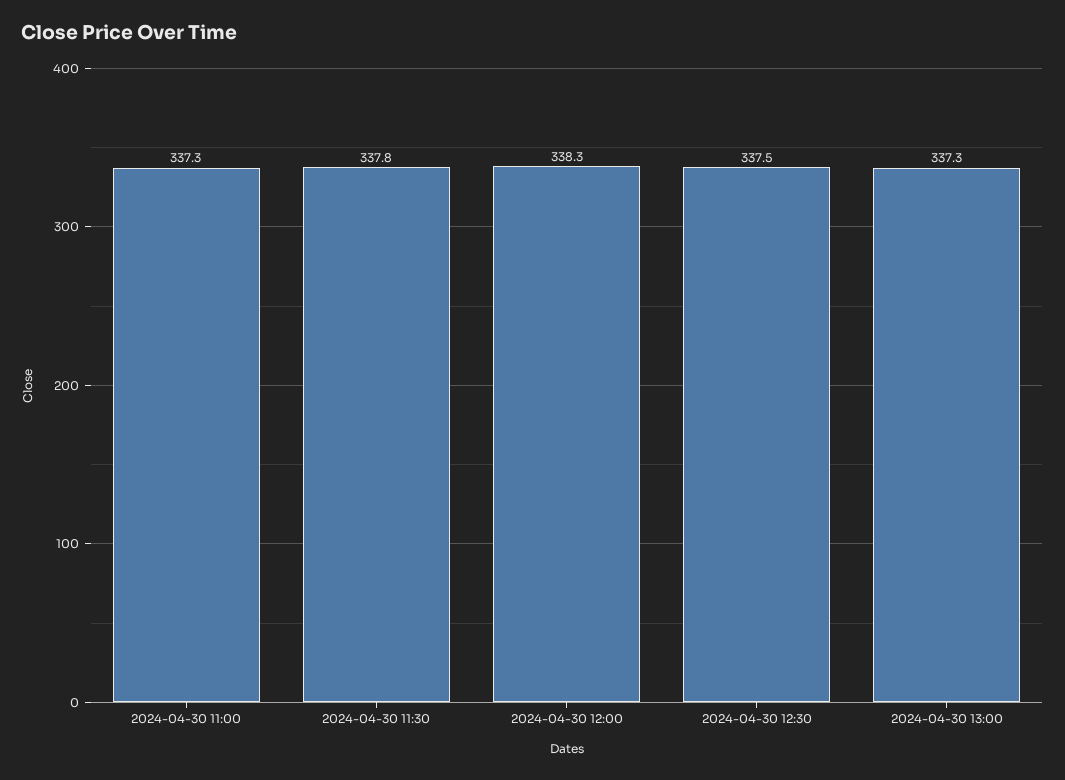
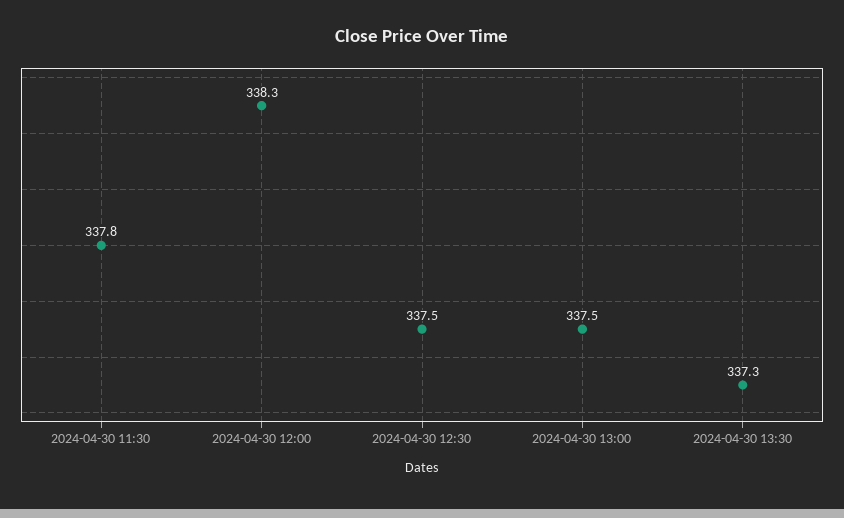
2024-04-30 11:00: 337.3 -> none
2024-04-30 13:00: 337.3 -> 337.5
2024-04-30 13:30: none -> 337.3

